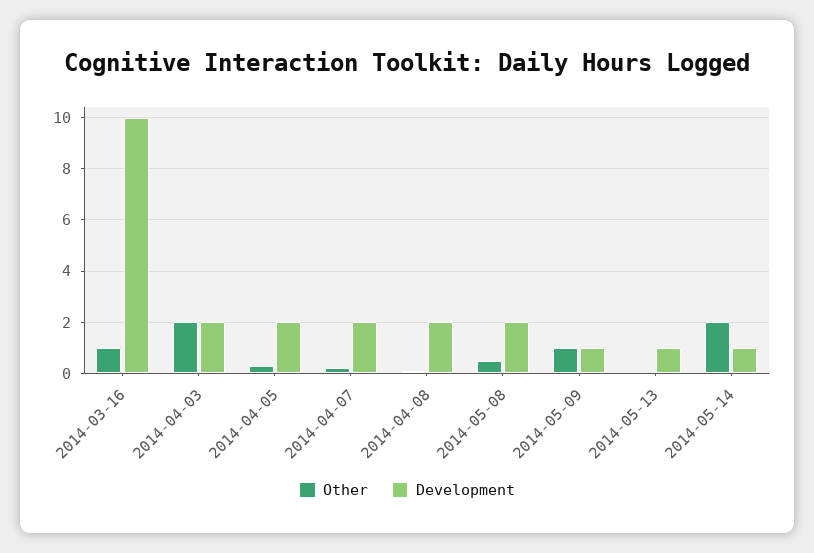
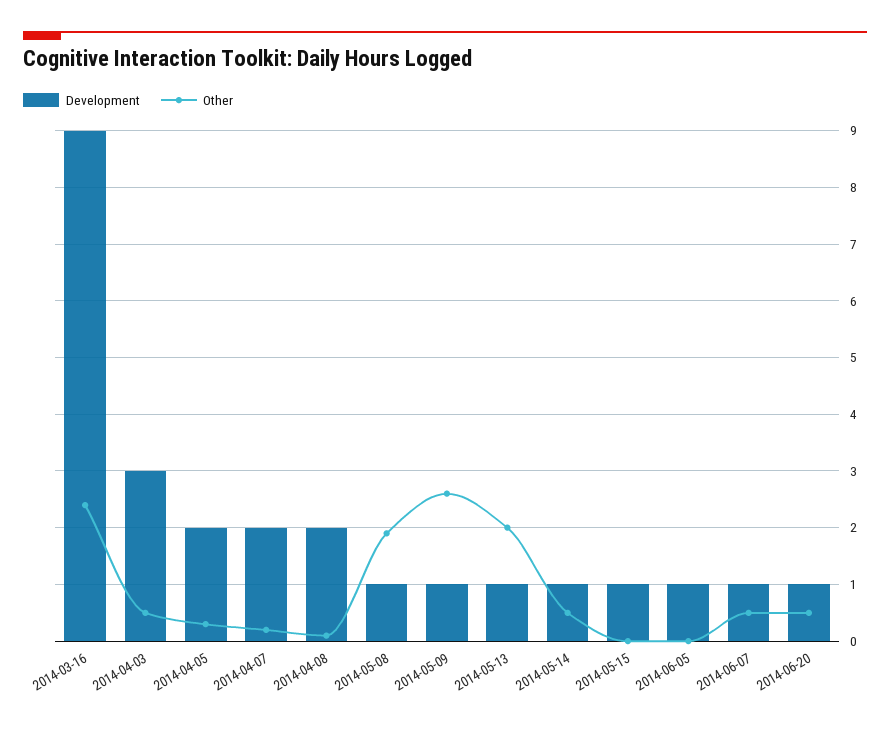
Other, 2014-03-16: 1 -> 2.5
Development, 2014-03-16: 10 -> 9
Other, 2014-04-03: 2 -> 0.5
Development, 2014-04-03: 2 -> 3
Other, 2014-05-08: 0.5 -> 2
Development, 2014-05-08: 2 -> 1
Other, 2014-05-09: 1 -> 2.5
Other, 2014-05-13: 0 -> 2
Other, 2014-05-14: 2 -> 0.5
Development, 2014-05-15: none -> 1
Other, 2014-05-15: none -> 0
Development, 2014-06-05: none -> 1
Other, 2014-06-05: none -> 0
Development, 2014-06-07: none -> 1
Other, 2014-06-07: none -> 0.5
Development, 2014-06-20: none -> 1
Other, 2014-06-20: none -> 0.5

